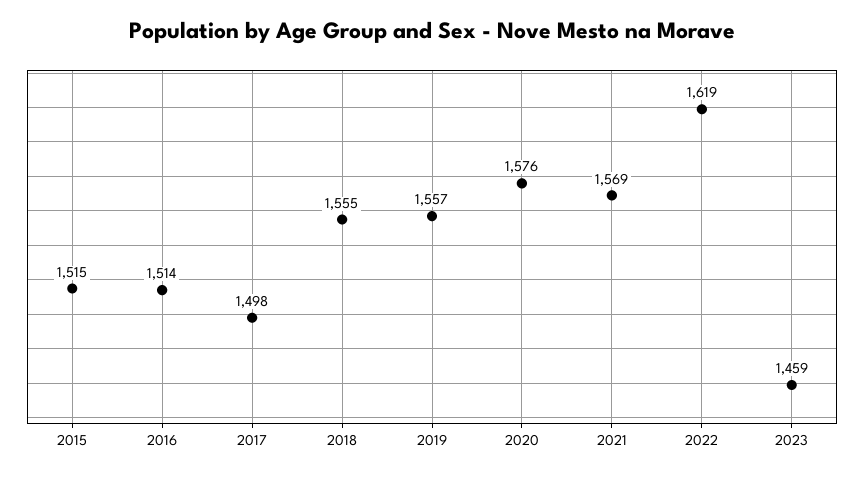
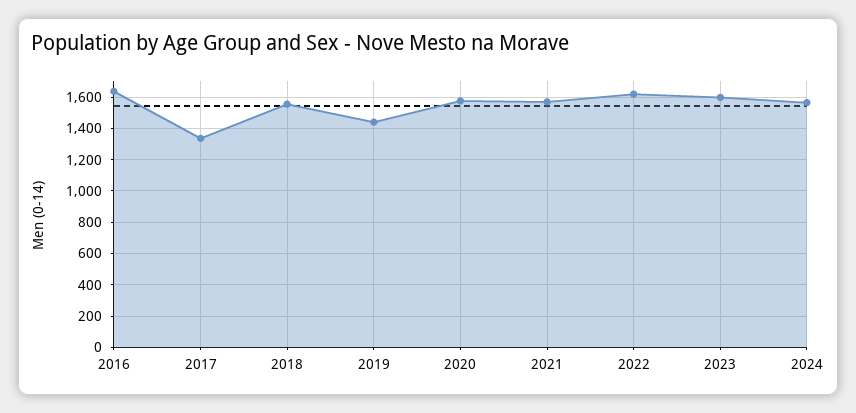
2015: 1515 -> none
2016: 1514 -> 1650
2017: 1498 -> 1350
2019: 1557 -> 1450
2023: 1459 -> 1600
2024: none -> 1550

